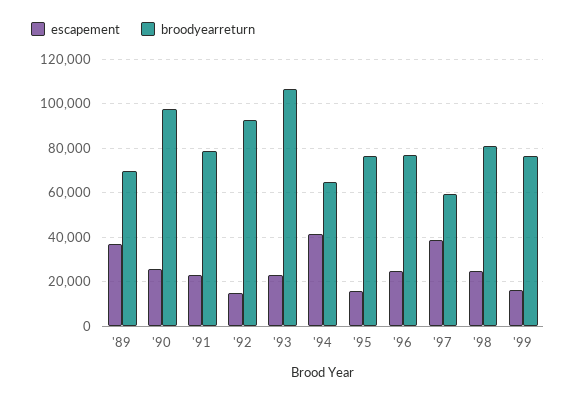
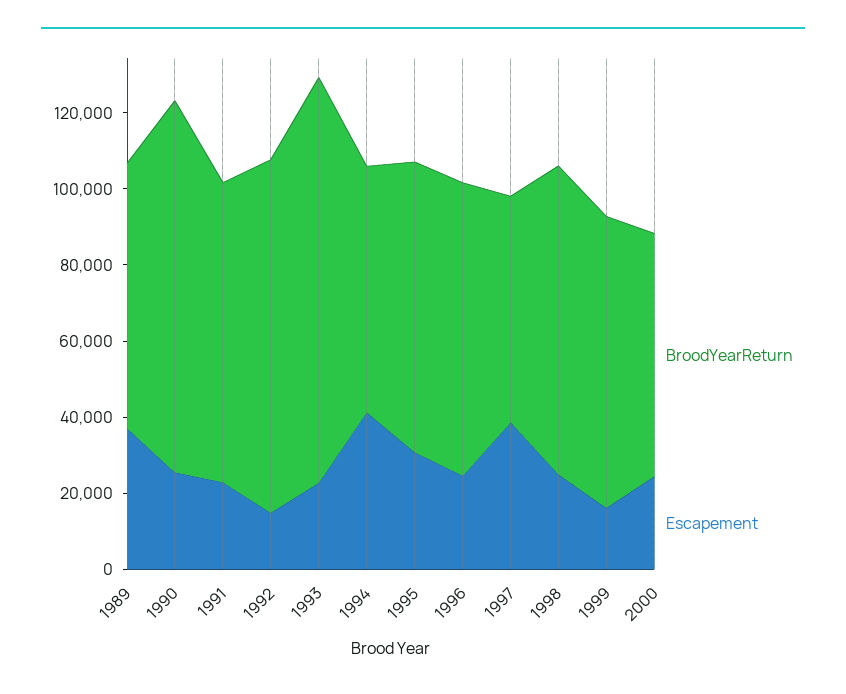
escapement, '95: 15000 -> 30000
broodyearreturn, 2000: none -> 65000
escapement, 2000: none -> 25000

